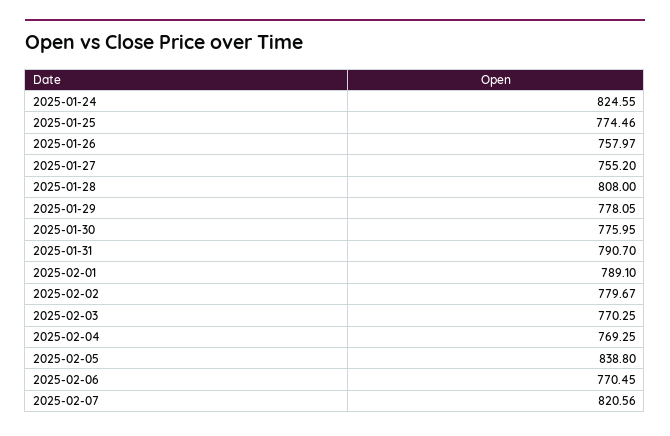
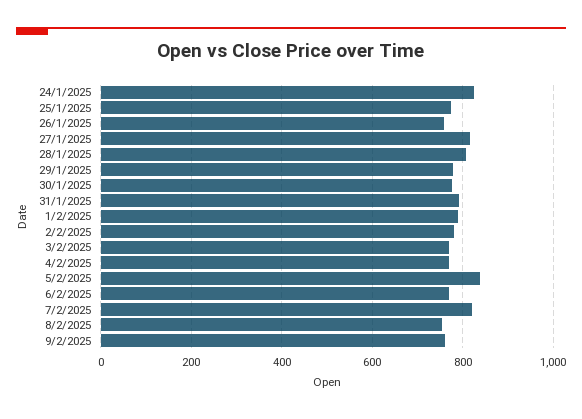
2025-01-27: 755.2 -> 820
8/2/2025: none -> 760
9/2/2025: none -> 760

